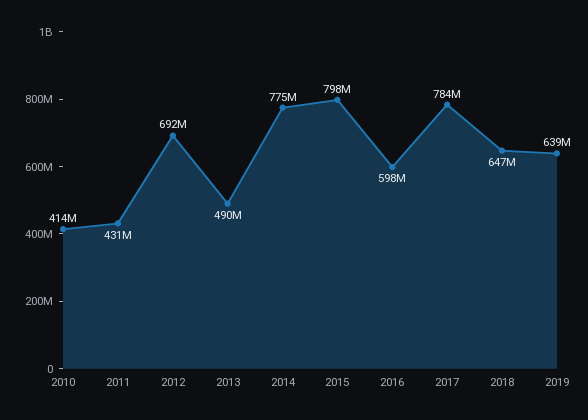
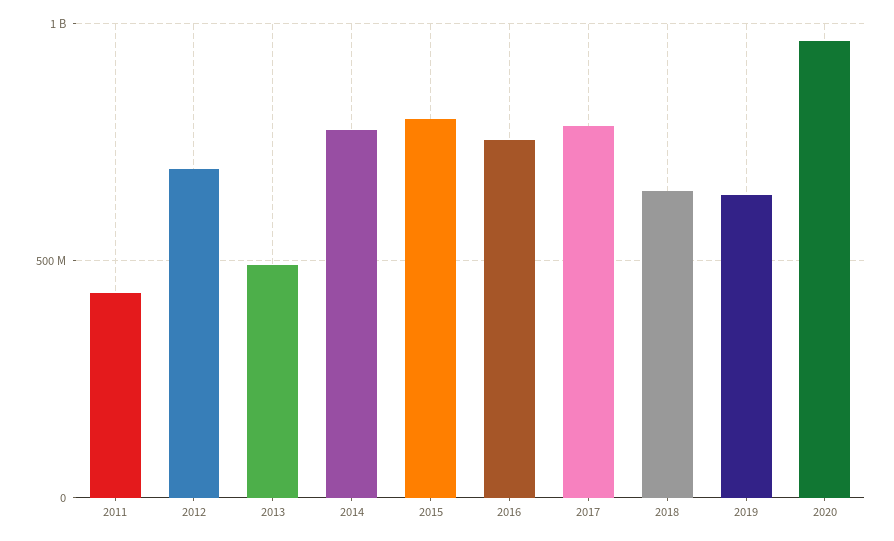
2010: 414000000 -> none
2016: 598000000 -> 750000000
2020: none -> 950000000

